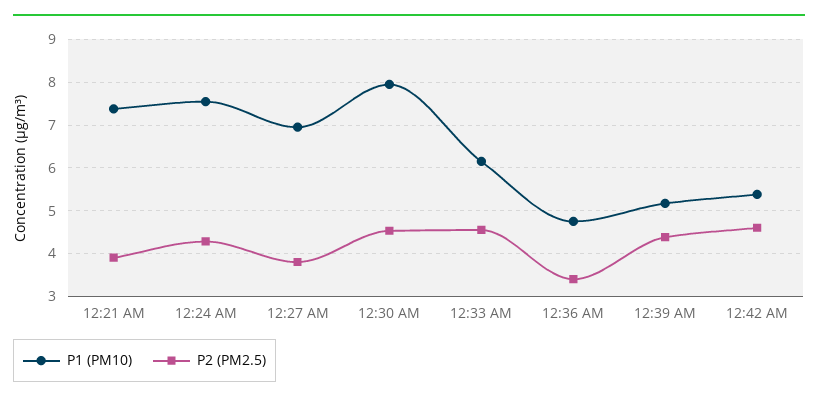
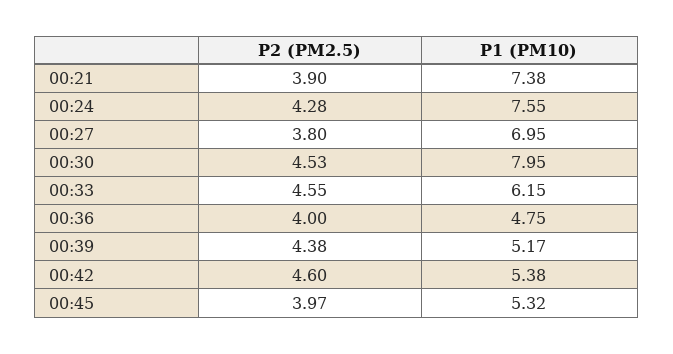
P2 (PM2.5), 12:36 AM: 3.4 -> 4
P2 (PM2.5), 00:45: none -> 3.97
P1 (PM10), 00:45: none -> 5.32

